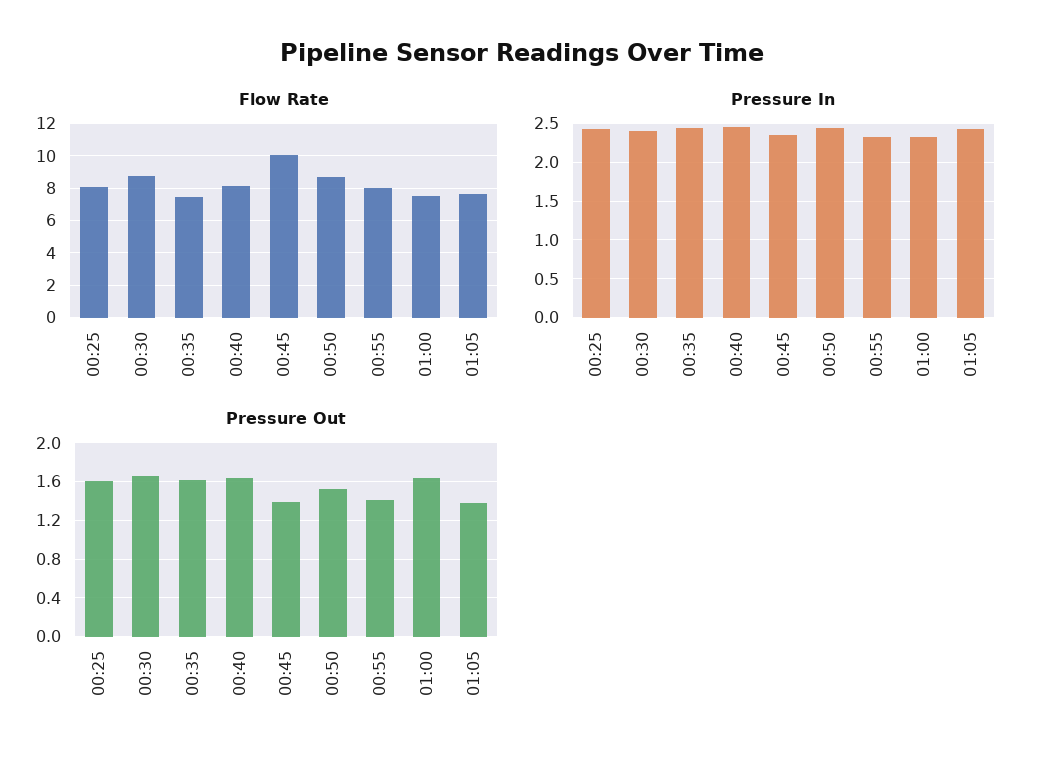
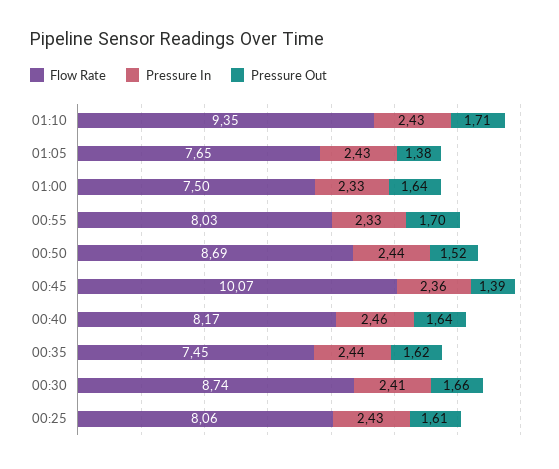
Pressure Out, 00:55: 1.4 -> 1.7
Flow Rate, 01:10: none -> 9.35
Pressure In, 01:10: none -> 2.43
Pressure Out, 01:10: none -> 1.71

